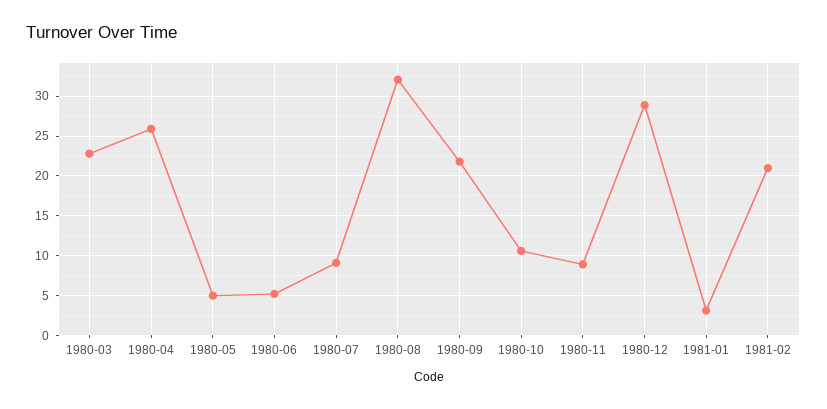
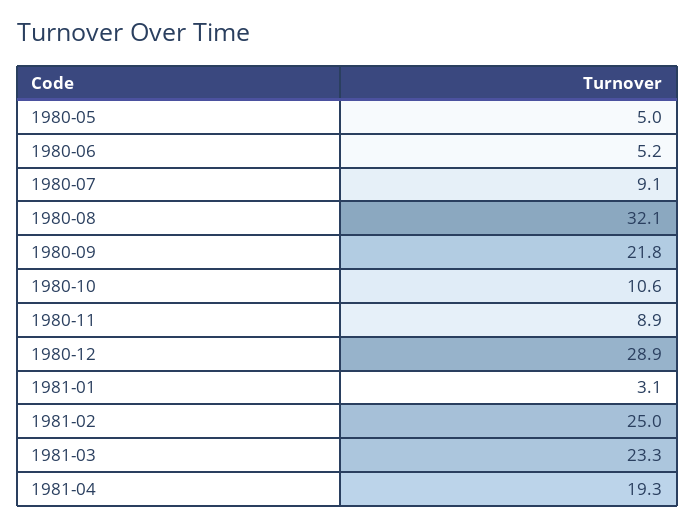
1980-03: 23 -> none
1980-04: 26 -> none
1981-02: 21 -> 25
1981-03: none -> 23.3
1981-04: none -> 19.3

